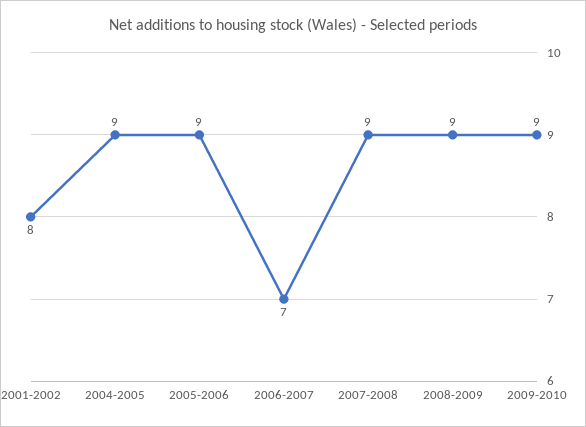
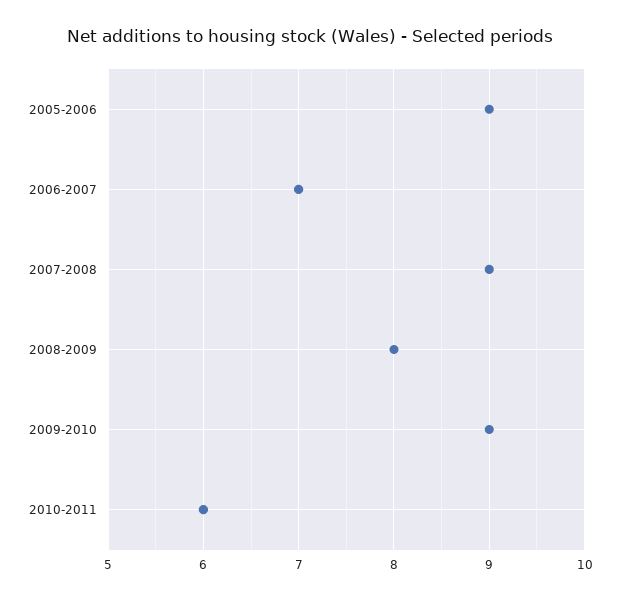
2001-2002: 8 -> none
2004-2005: 9 -> none
2008-2009: 9 -> 8
2010-2011: none -> 6

